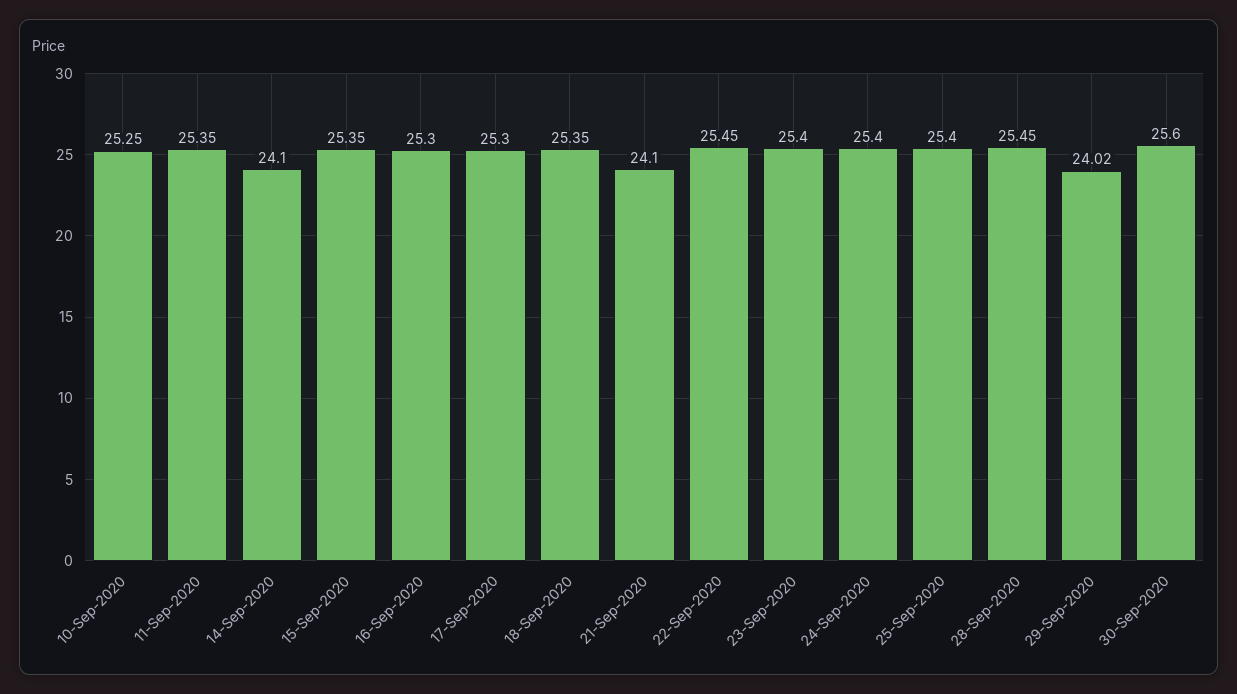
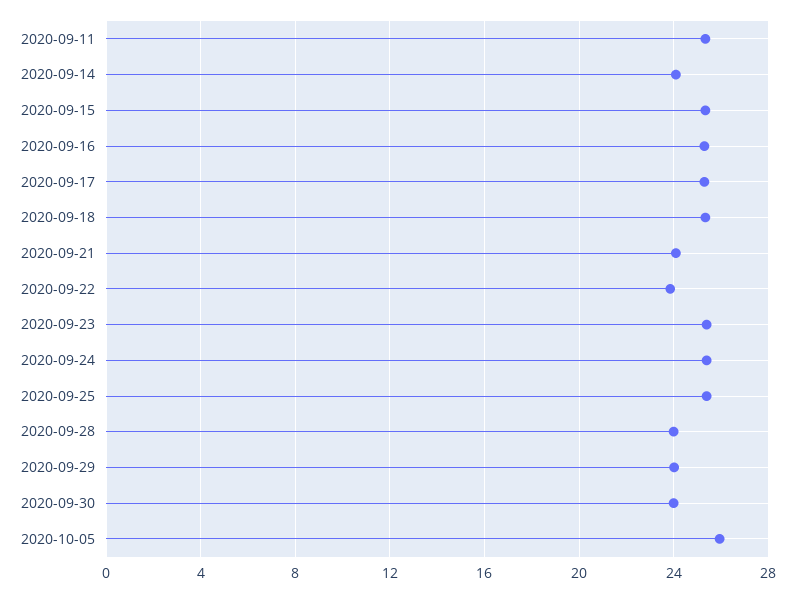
10-Sep-2020: 25.25 -> none
22-Sep-2020: 25.45 -> 24
28-Sep-2020: 25.45 -> 24
30-Sep-2020: 25.6 -> 24
2020-10-05: none -> 26

